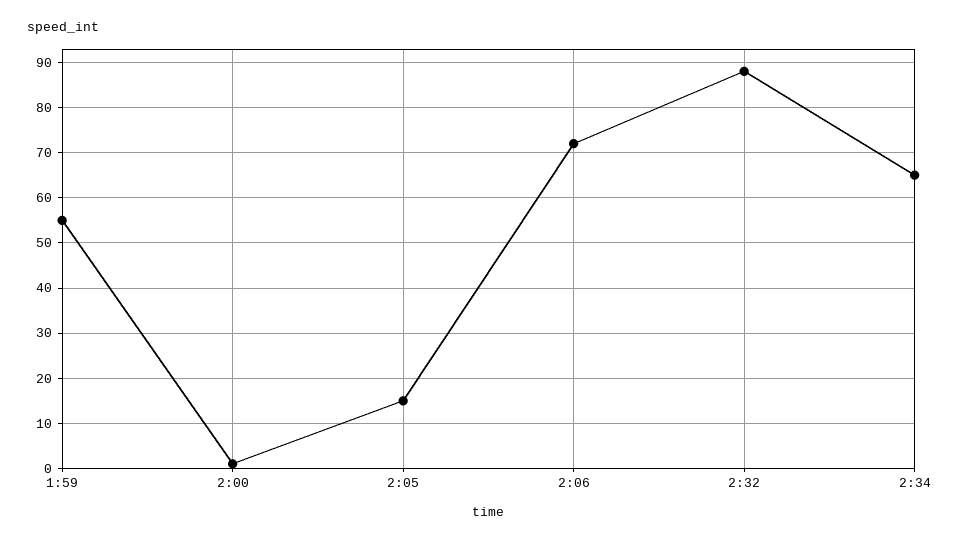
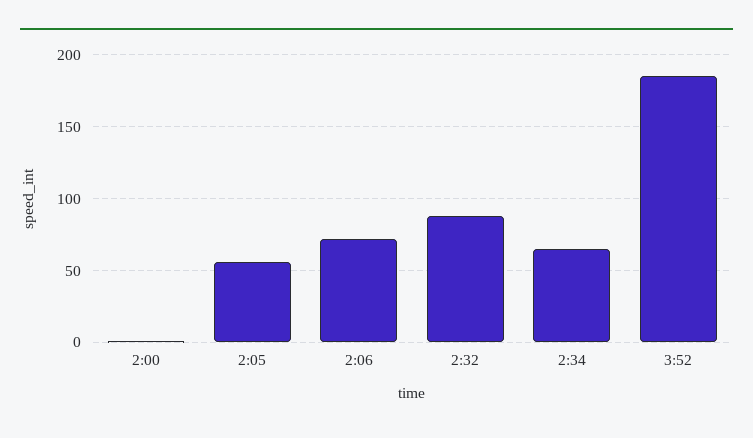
1:59: 55 -> none
2:05: 15 -> 55
3:52: none -> 185

